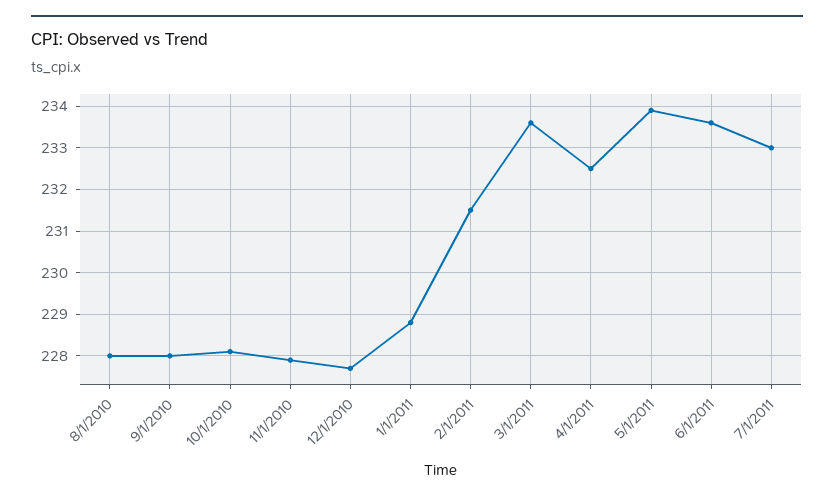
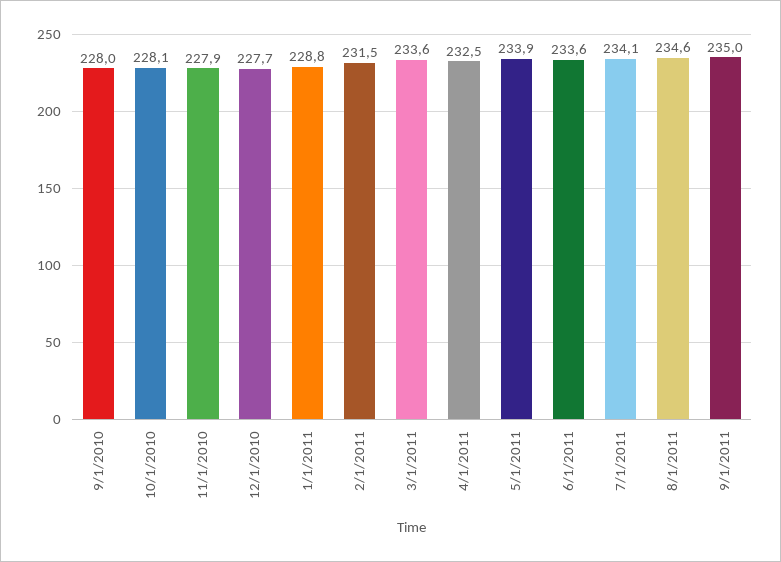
8/1/2010: 228 -> none
7/1/2011: 233 -> 234.1
8/1/2011: none -> 234.6
9/1/2011: none -> 235

